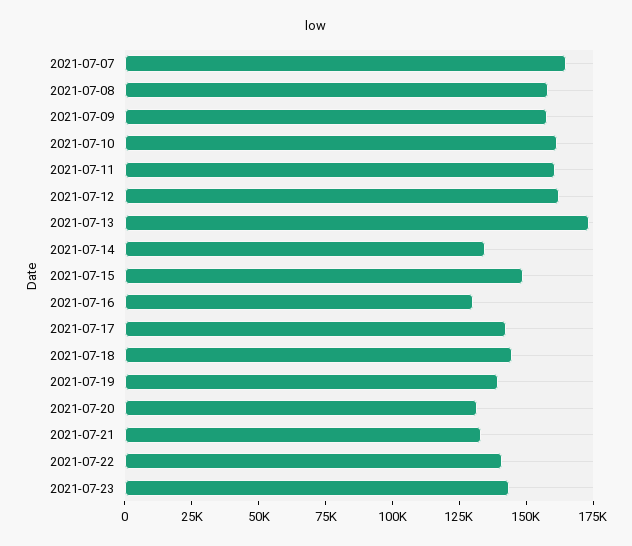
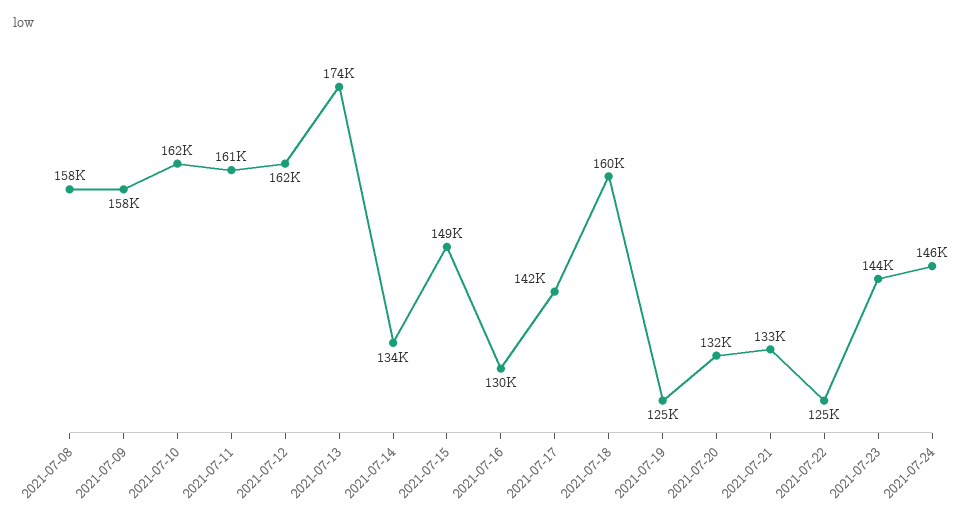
2021-07-07: 165000 -> none
2021-07-18: 145000 -> 160000
2021-07-19: 140000 -> 125000
2021-07-22: 140000 -> 125000
2021-07-24: none -> 146000

